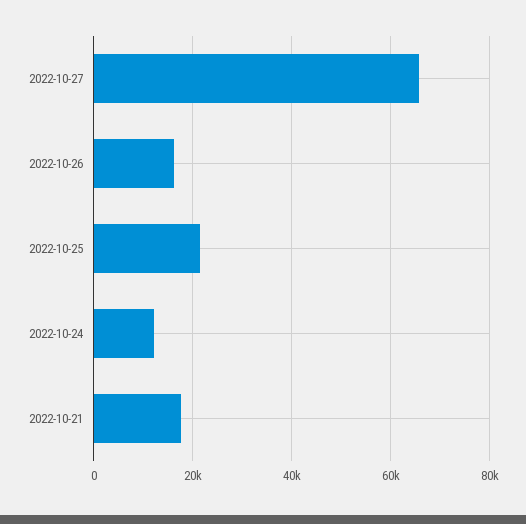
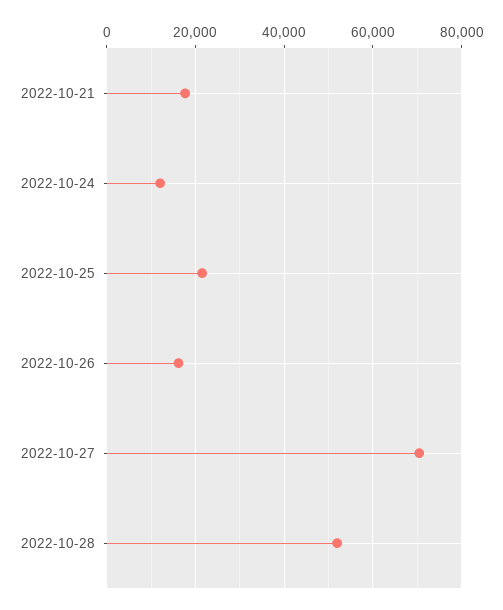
2022-10-27: 66000 -> 70000
2022-10-28: none -> 52000

